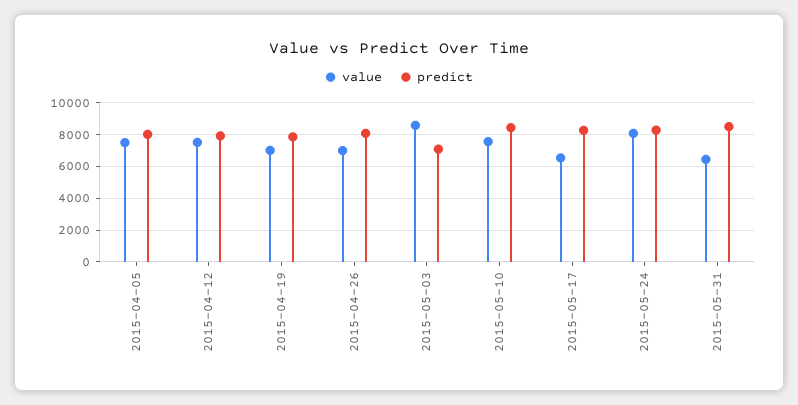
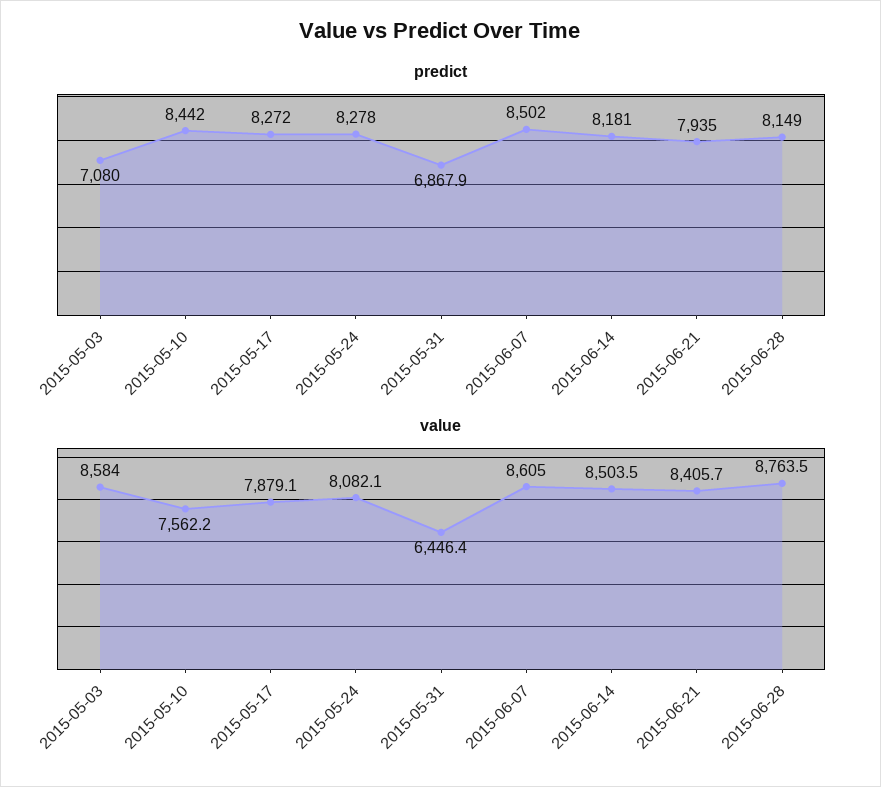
value, 2015-04-05: 7500 -> none
predict, 2015-04-05: 8000 -> none
value, 2015-04-12: 7500 -> none
predict, 2015-04-12: 8000 -> none
value, 2015-04-19: 7000 -> none
predict, 2015-04-19: 8000 -> none
value, 2015-04-26: 7000 -> none
predict, 2015-04-26: 8000 -> none
value, 2015-05-17: 6500 -> 7879.1
predict, 2015-05-31: 8500 -> 6867.9
predict, 2015-06-07: none -> 8502
predict, 2015-06-14: none -> 8181
predict, 2015-06-21: none -> 7935
predict, 2015-06-28: none -> 8149
value, 2015-06-07: none -> 8605
value, 2015-06-14: none -> 8503.5
value, 2015-06-21: none -> 8405.7
value, 2015-06-28: none -> 8763.5

